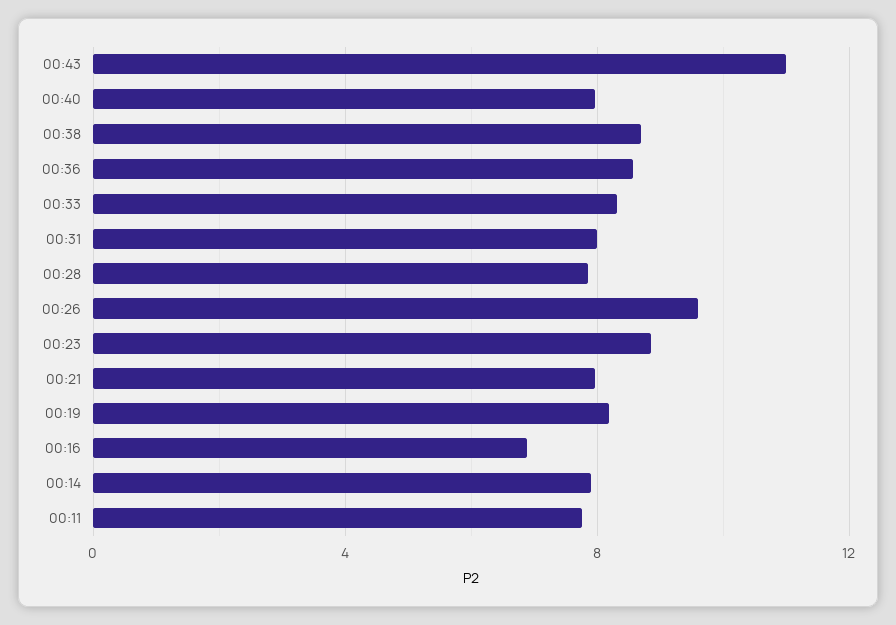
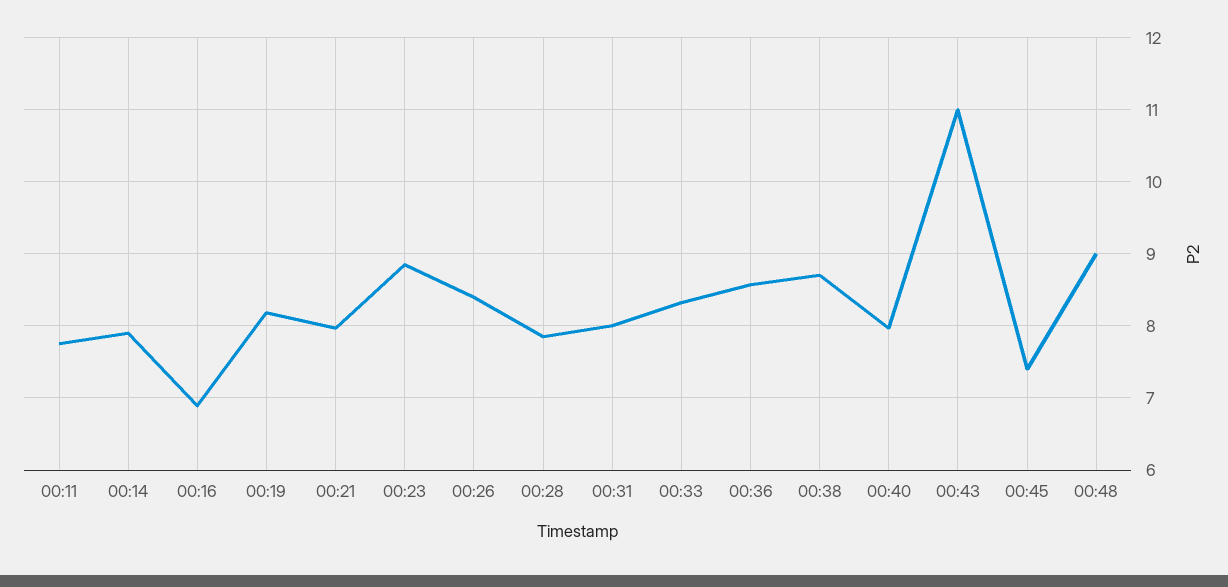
00:26: 9.5 -> 8.4
00:45: none -> 7.4
00:48: none -> 9

